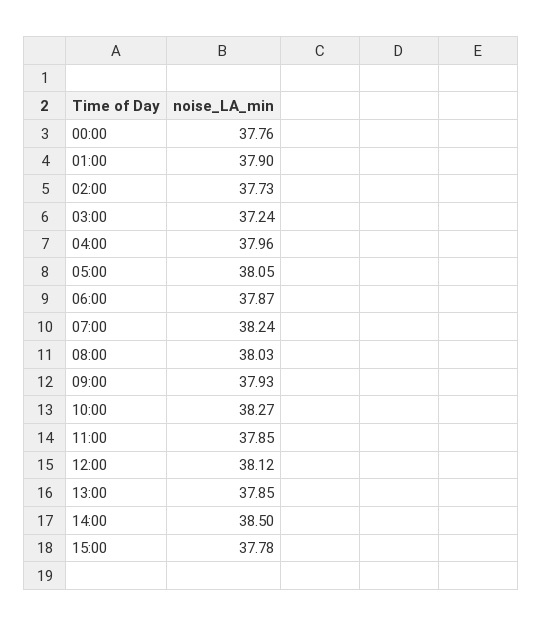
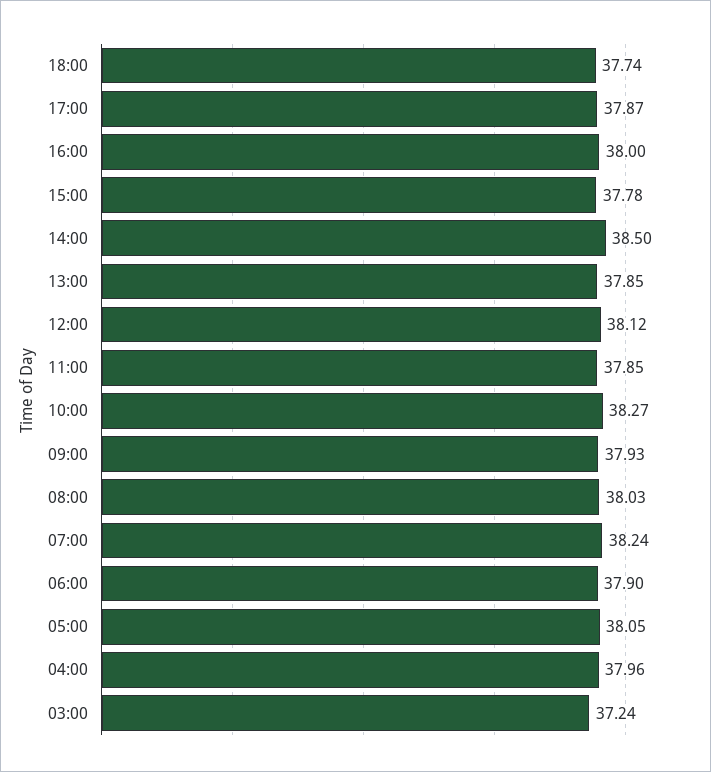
00:00: 37.76 -> none
01:00: 37.9 -> none
02:00: 37.73 -> none
06:00: 37.87 -> 37.9
18:00: none -> 37.74
17:00: none -> 37.87
16:00: none -> 38

